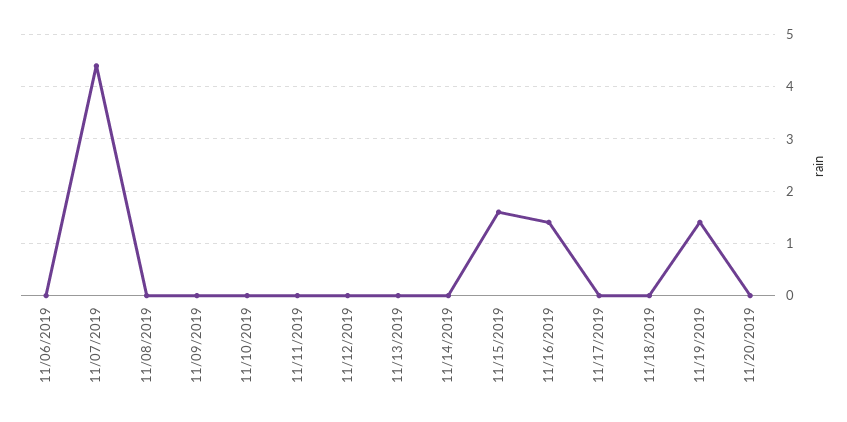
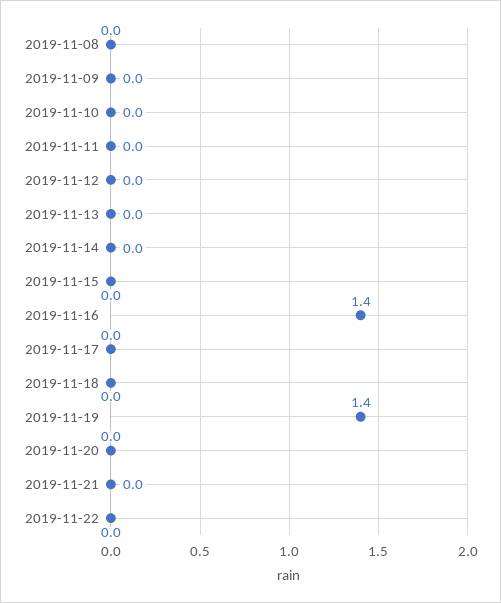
11/06/2019: 0 -> none
11/07/2019: 4.5 -> none
11/15/2019: 1.5 -> 0
2019-11-21: none -> 0
2019-11-22: none -> 0

